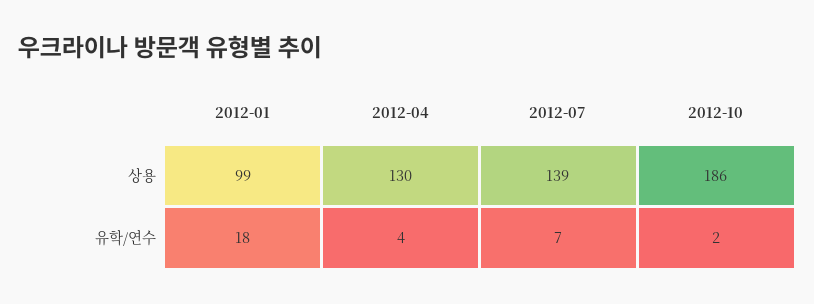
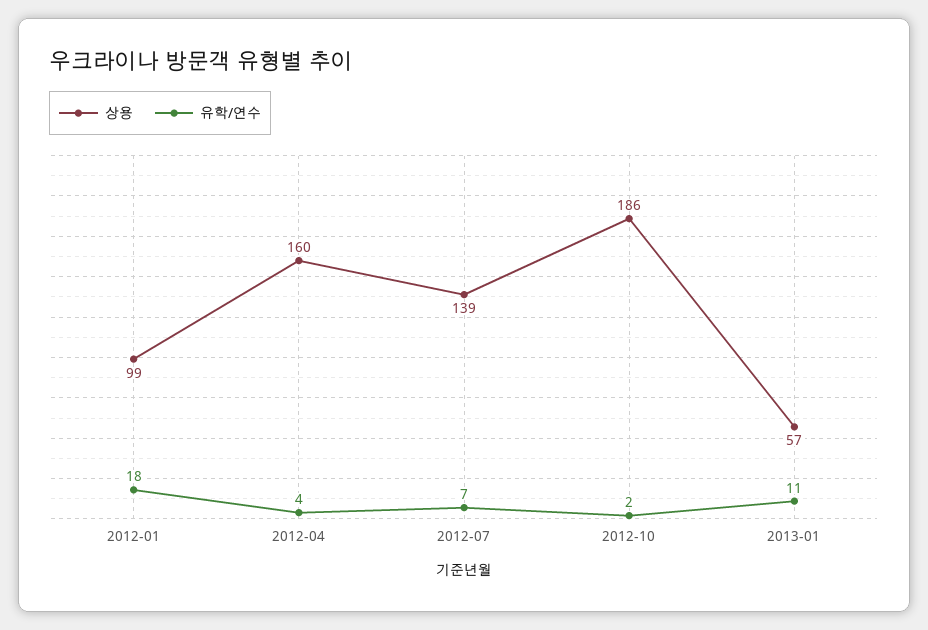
상용, 2012-04: 130 -> 160
상용, 2013-01: none -> 57
유학/연수, 2013-01: none -> 11

